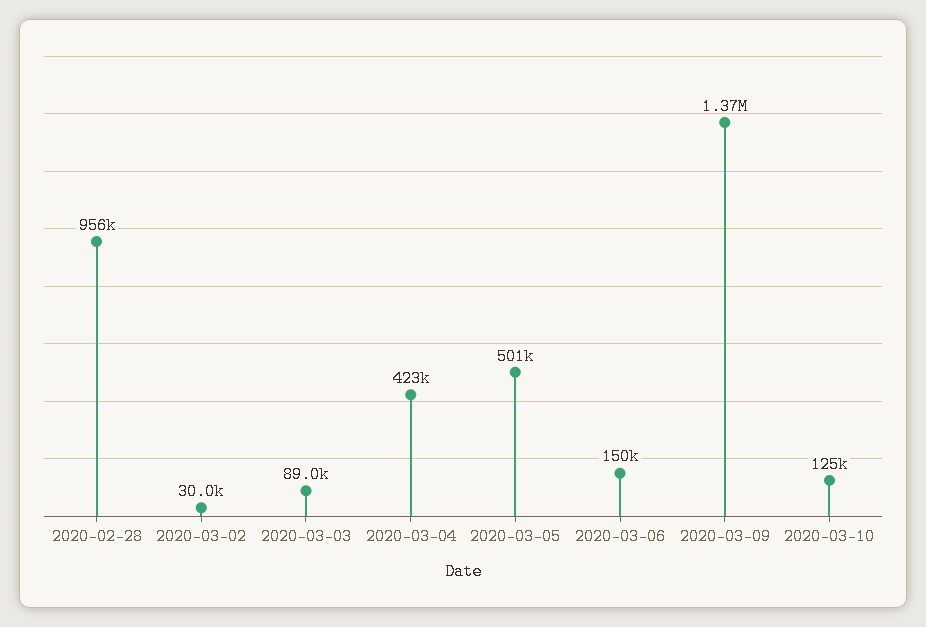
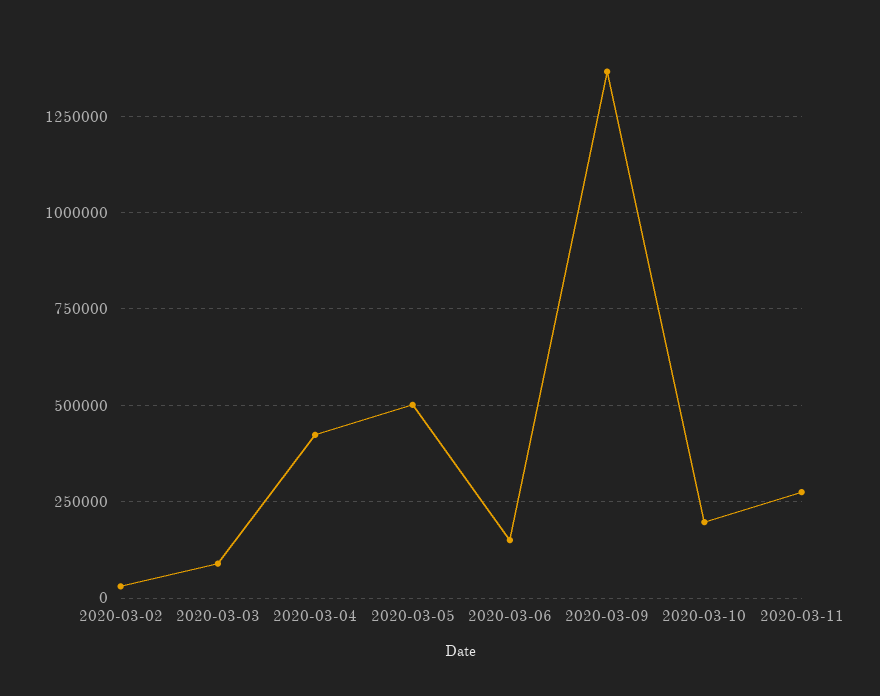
2020-02-28: 956000 -> none
2020-03-10: 125000 -> 200000
2020-03-11: none -> 275000

